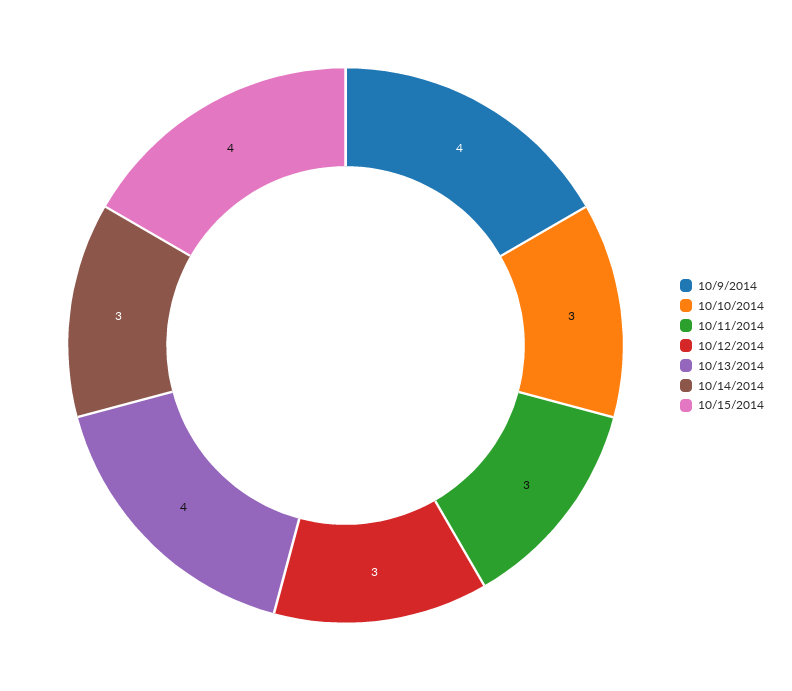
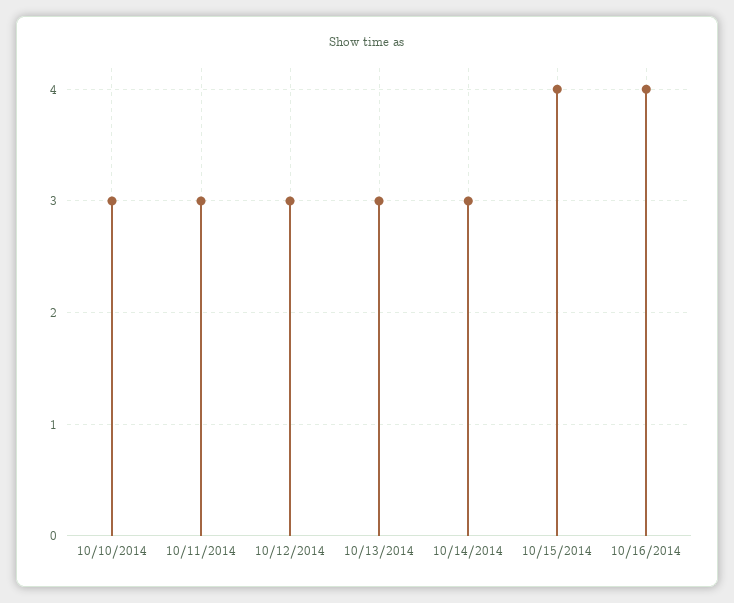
10/9/2014: 4 -> none
10/13/2014: 4 -> 3
10/16/2014: none -> 4

